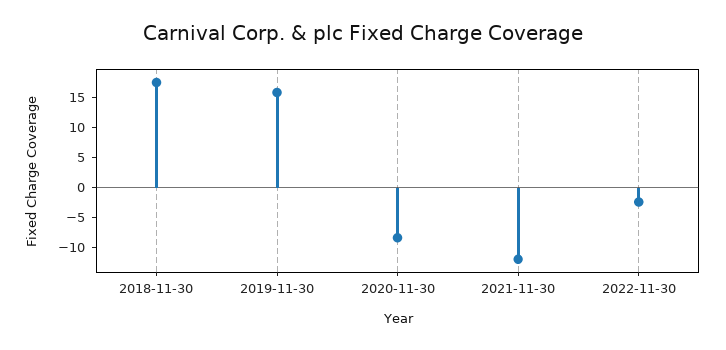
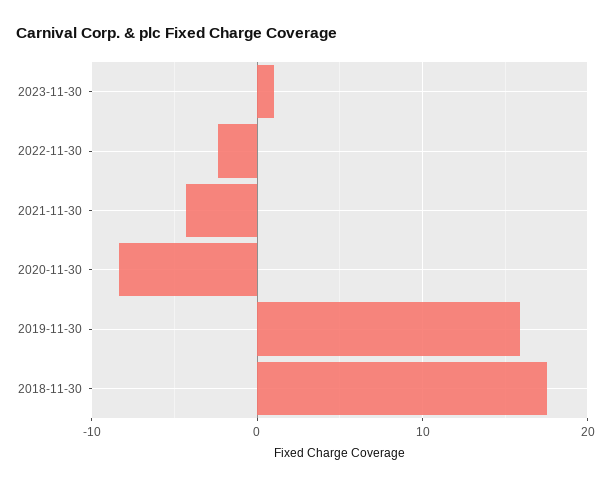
2021-11-30: -12.5 -> -4
2023-11-30: none -> 1

